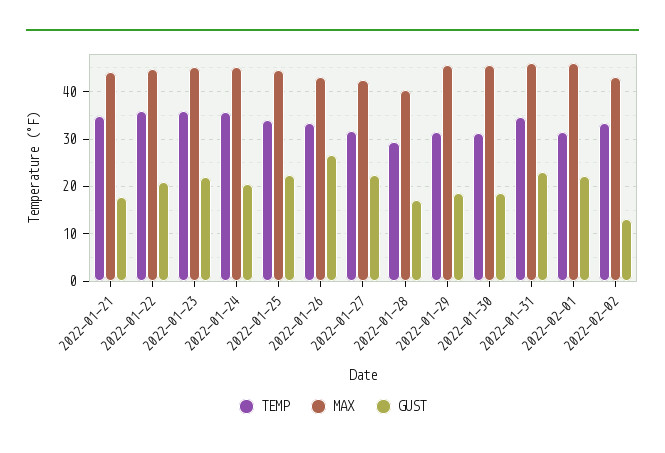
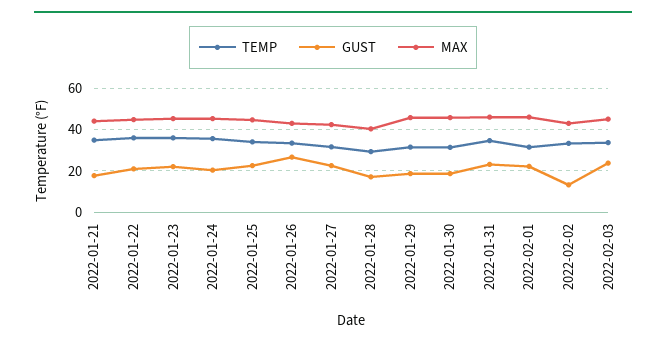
TEMP, 2022-02-03: none -> 35
GUST, 2022-02-03: none -> 25
MAX, 2022-02-03: none -> 45

